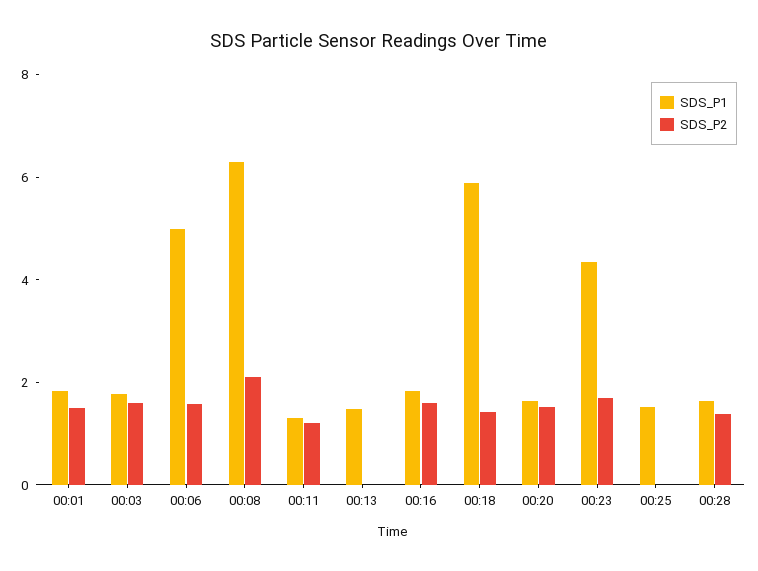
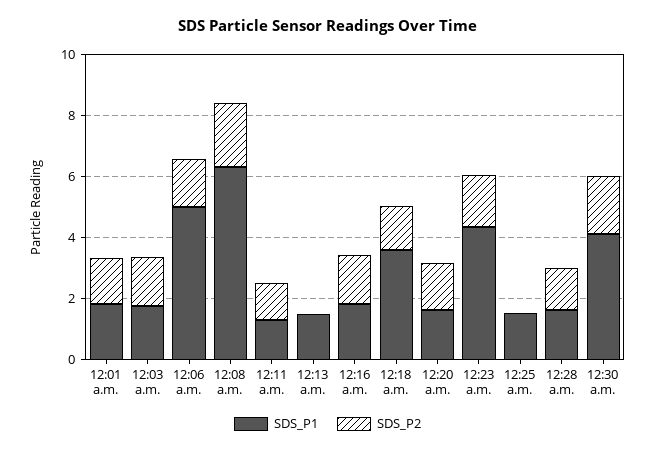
SDS_P1, 00:18: 6 -> 3.5
SDS_P1, 12:30 a.m.: none -> 4
SDS_P2, 12:30 a.m.: none -> 2

